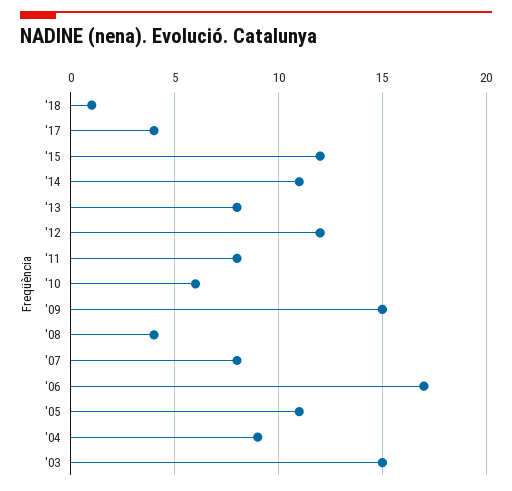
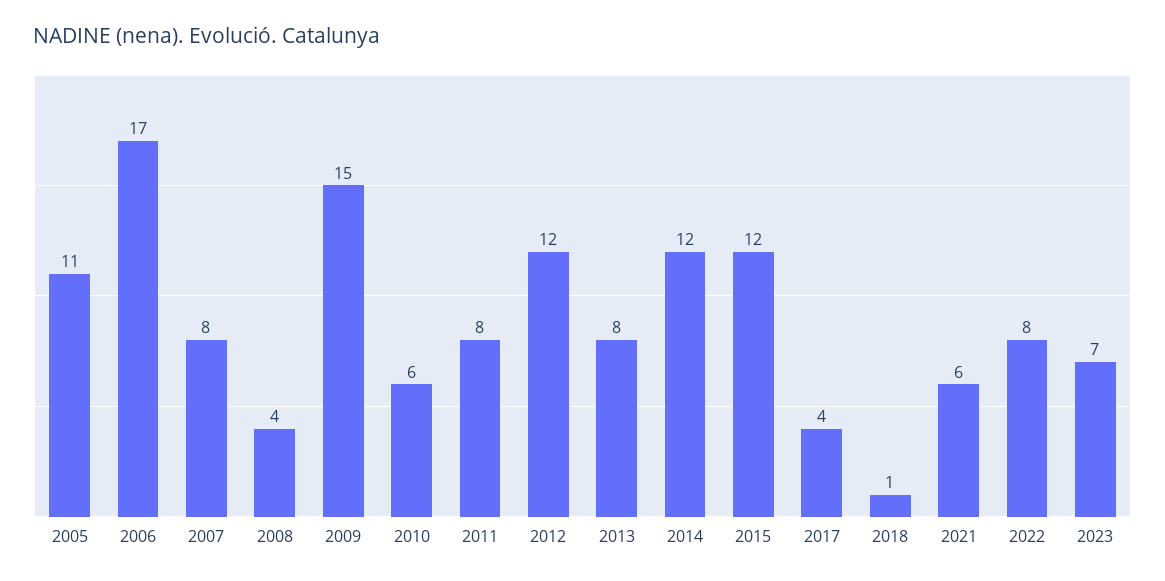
'14: 11 -> 12
'04: 9 -> none
'03: 15 -> none
2021: none -> 6
2022: none -> 8
2023: none -> 7

